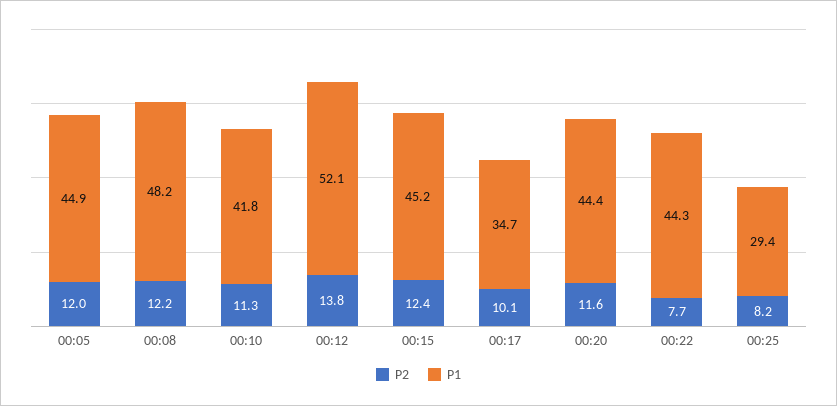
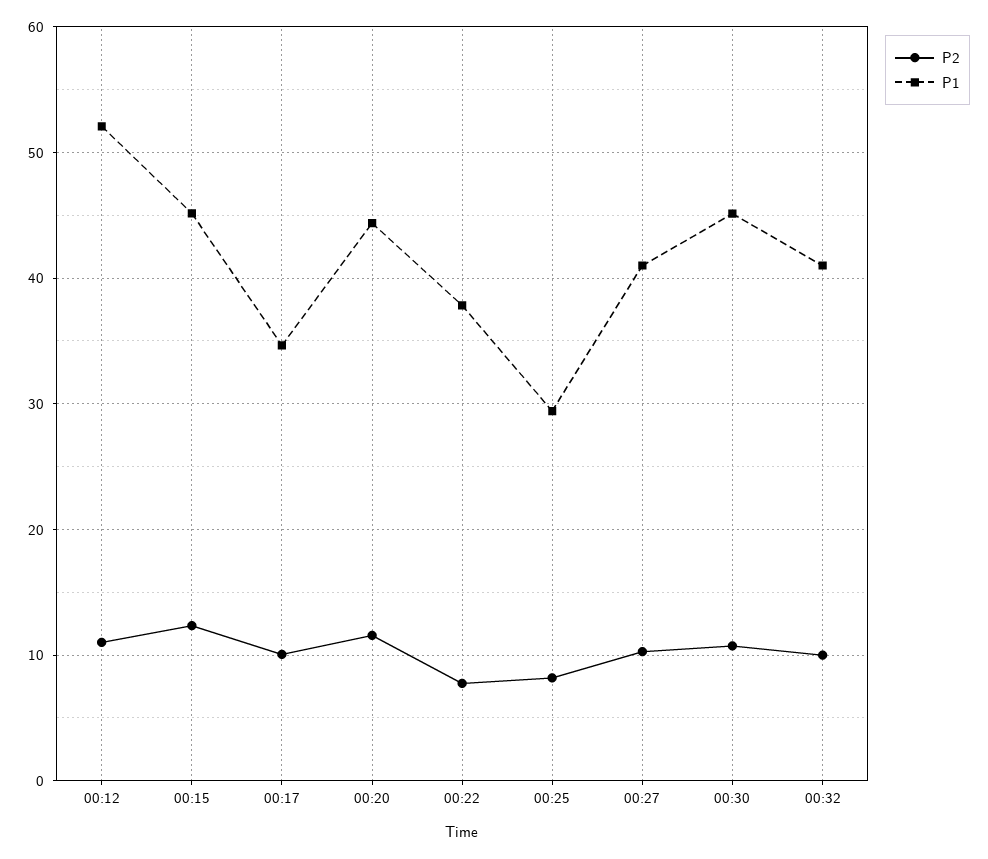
P2, 00:05: 12 -> none
P1, 00:05: 44.9 -> none
P2, 00:08: 12.2 -> none
P1, 00:08: 48.2 -> none
P2, 00:10: 11.3 -> none
P1, 00:10: 41.8 -> none
P2, 00:12: 13.8 -> 11
P1, 00:22: 44.3 -> 38
P2, 00:27: none -> 10
P1, 00:27: none -> 41
P2, 00:30: none -> 11
P1, 00:30: none -> 45
P2, 00:32: none -> 10
P1, 00:32: none -> 41

